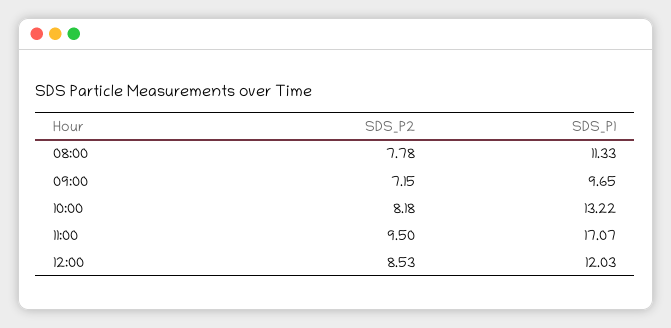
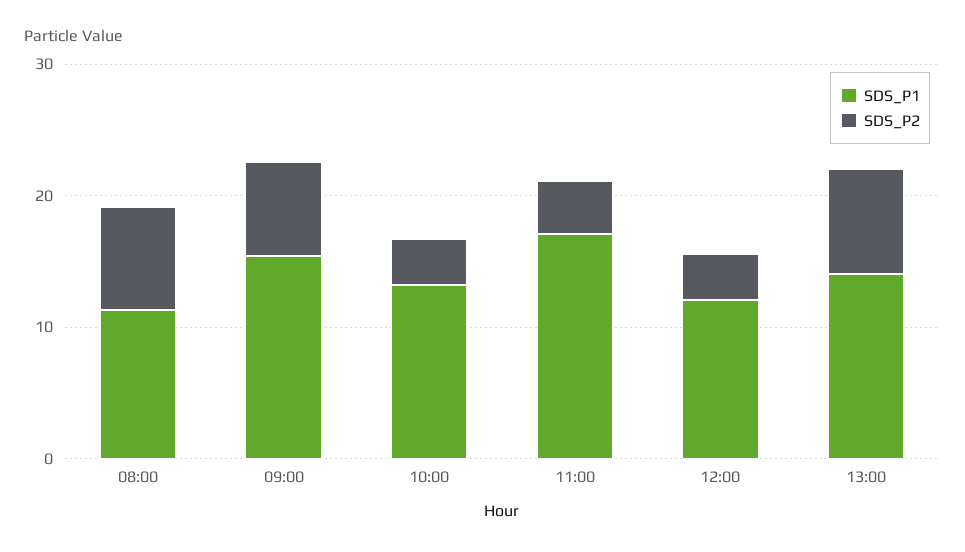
SDS_P1, 09:00: 9.65 -> 16
SDS_P2, 10:00: 8.18 -> 4
SDS_P2, 11:00: 9.5 -> 4
SDS_P2, 12:00: 8.53 -> 4
SDS_P1, 13:00: none -> 14
SDS_P2, 13:00: none -> 8

